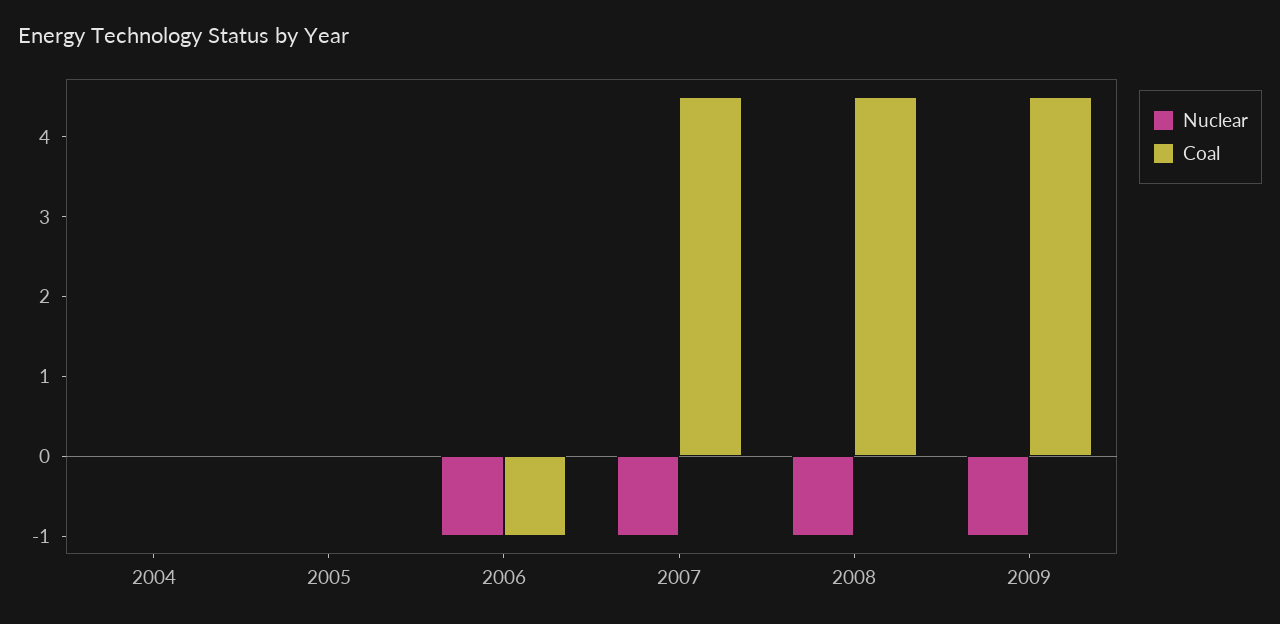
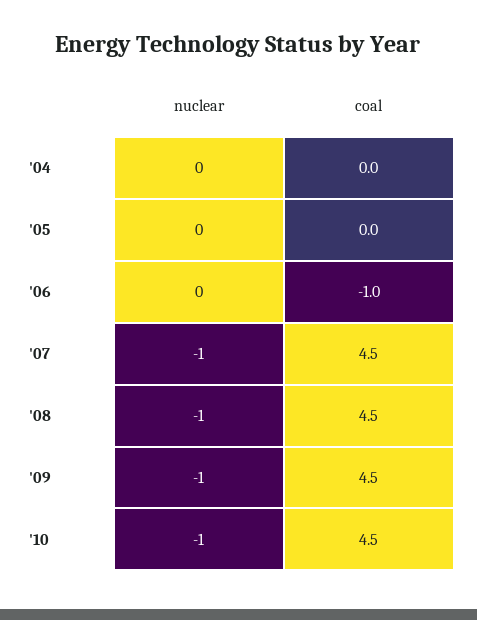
Nuclear, 2006: -1 -> 0
Nuclear, '10: none -> -1
Coal, '10: none -> 4.5

